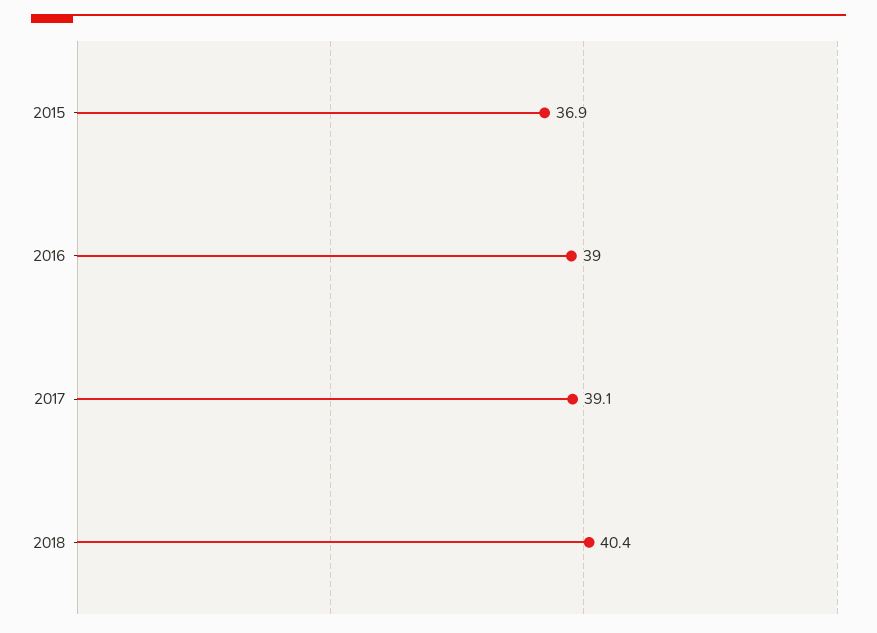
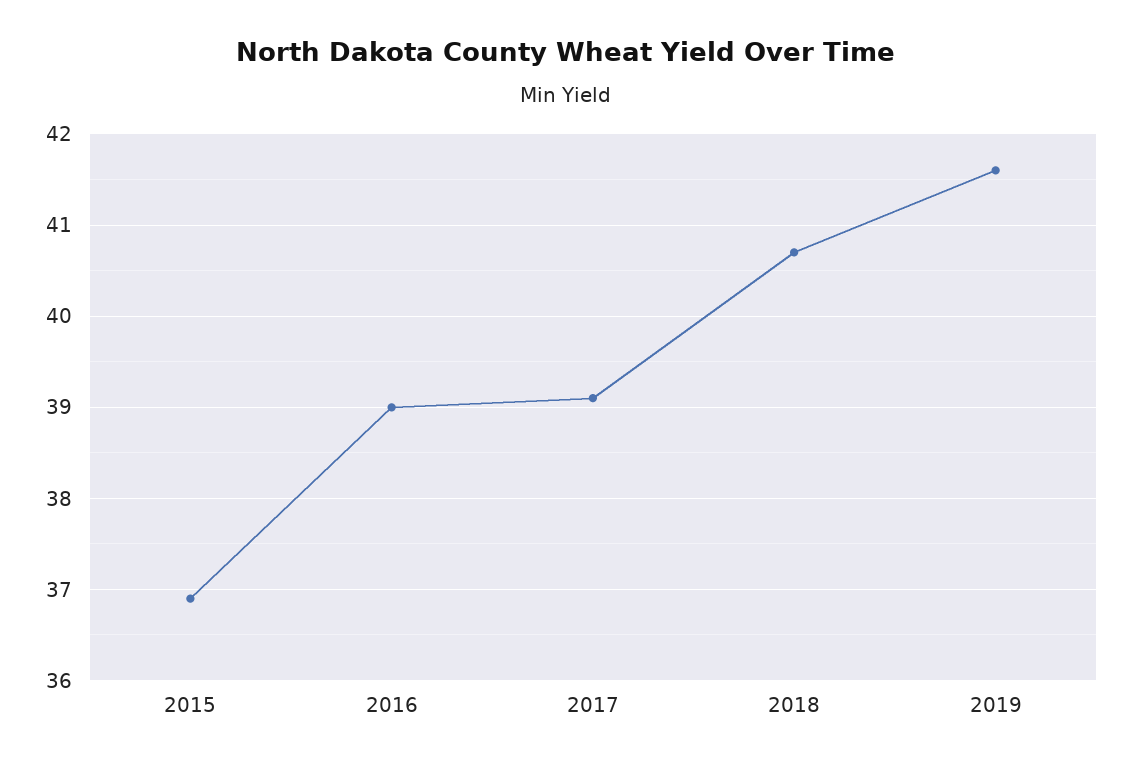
2018: 40.4 -> 40.7
2019: none -> 41.6

